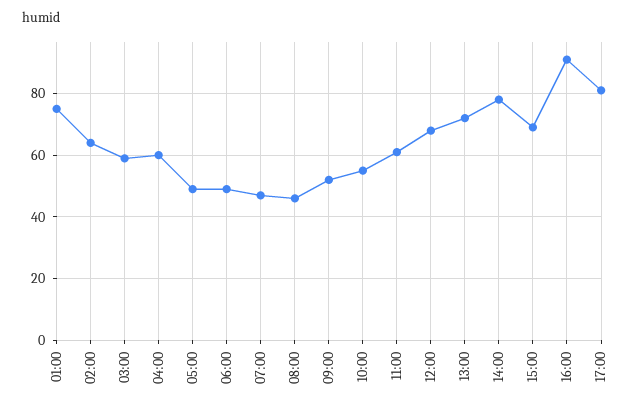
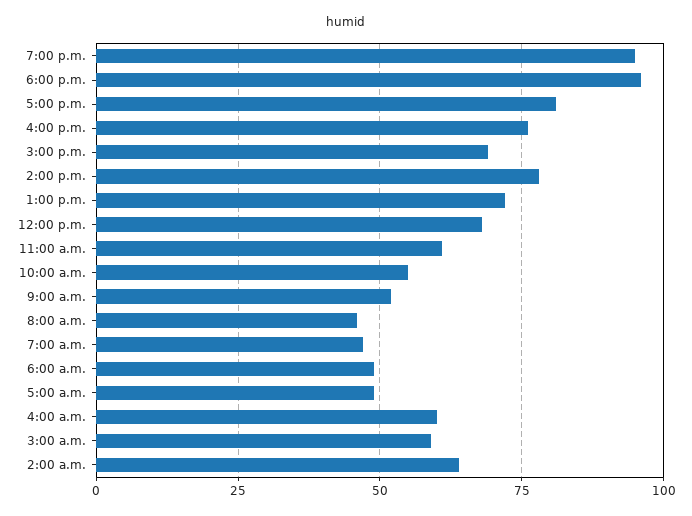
01:00: 75 -> none
16:00: 90 -> 75
7:00 p.m.: none -> 95
6:00 p.m.: none -> 95

